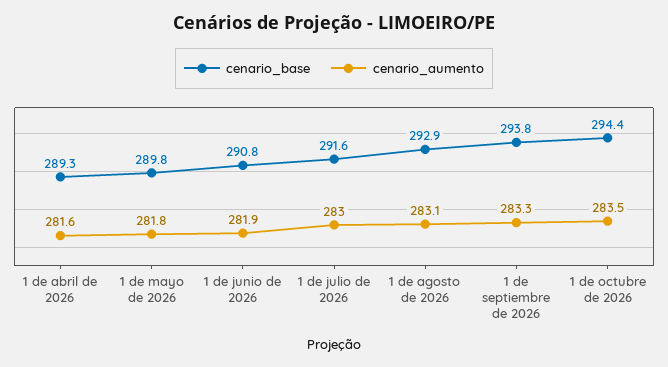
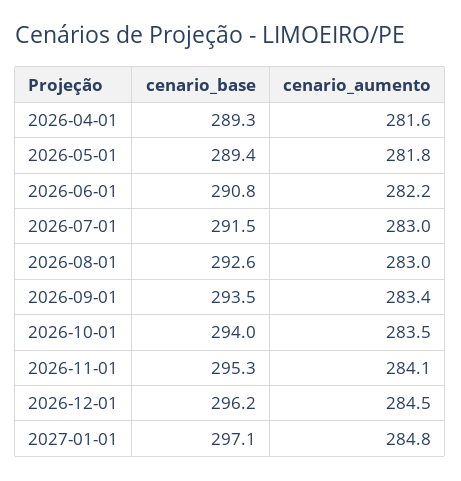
cenario_base, 1 de mayo de 2026: 289.8 -> 289.4
cenario_aumento, 1 de junio de 2026: 281.9 -> 282.2
cenario_base, 1 de julio de 2026: 291.6 -> 291.5
cenario_base, 1 de agosto de 2026: 292.9 -> 292.6
cenario_aumento, 1 de agosto de 2026: 283.1 -> 283
cenario_base, 1 de septiembre de 2026: 293.8 -> 293.5
cenario_aumento, 1 de septiembre de 2026: 283.3 -> 283.4
cenario_base, 1 de octubre de 2026: 294.4 -> 294
cenario_base, 2026-11-01: none -> 295.3
cenario_aumento, 2026-11-01: none -> 284.1
cenario_base, 2026-12-01: none -> 296.2
cenario_aumento, 2026-12-01: none -> 284.5
cenario_base, 2027-01-01: none -> 297.1
cenario_aumento, 2027-01-01: none -> 284.8

